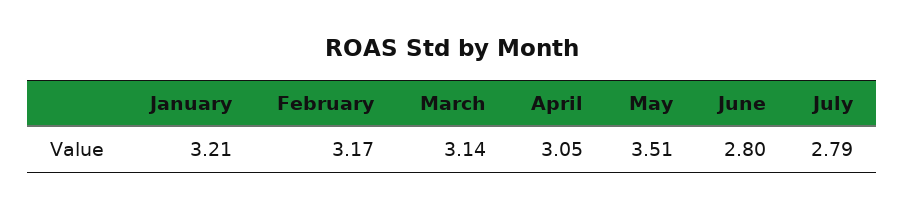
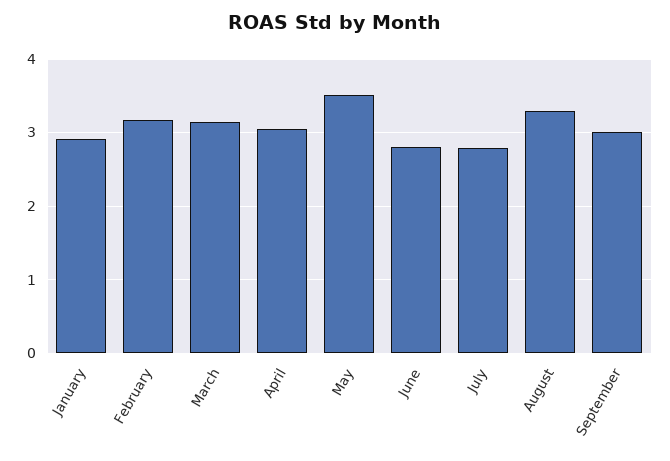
January: 3.21 -> 2.9
August: none -> 3.3
September: none -> 3

